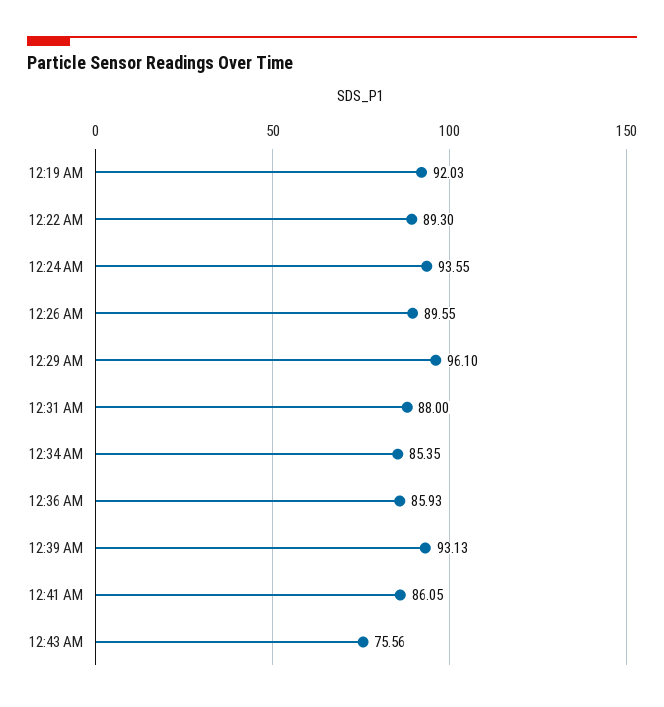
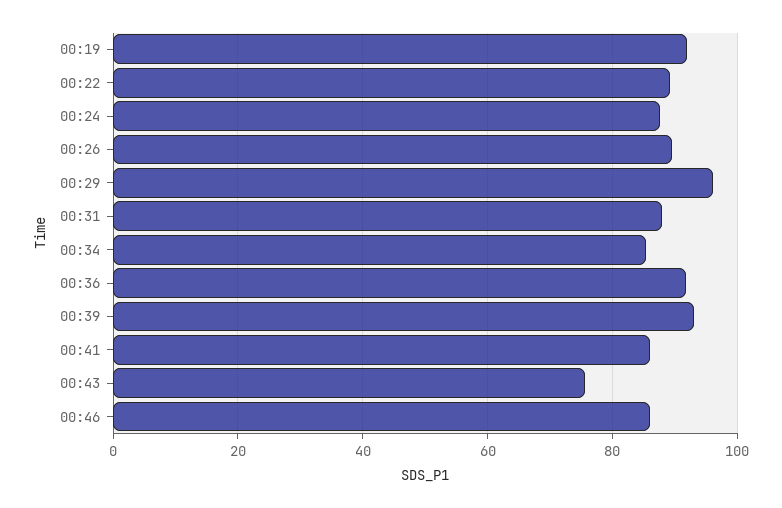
12:24 AM: 93.55 -> 88
12:36 AM: 85.93 -> 92
00:46: none -> 86

